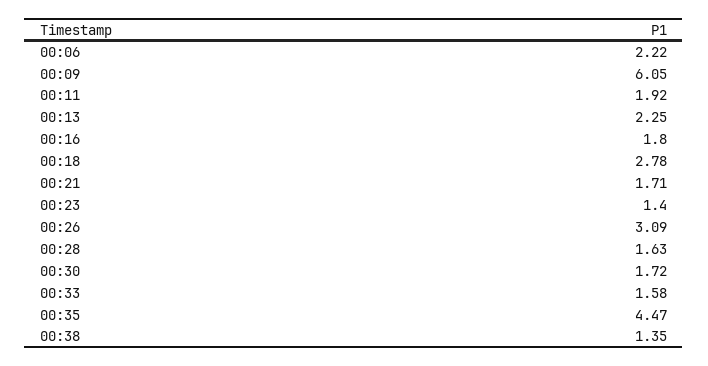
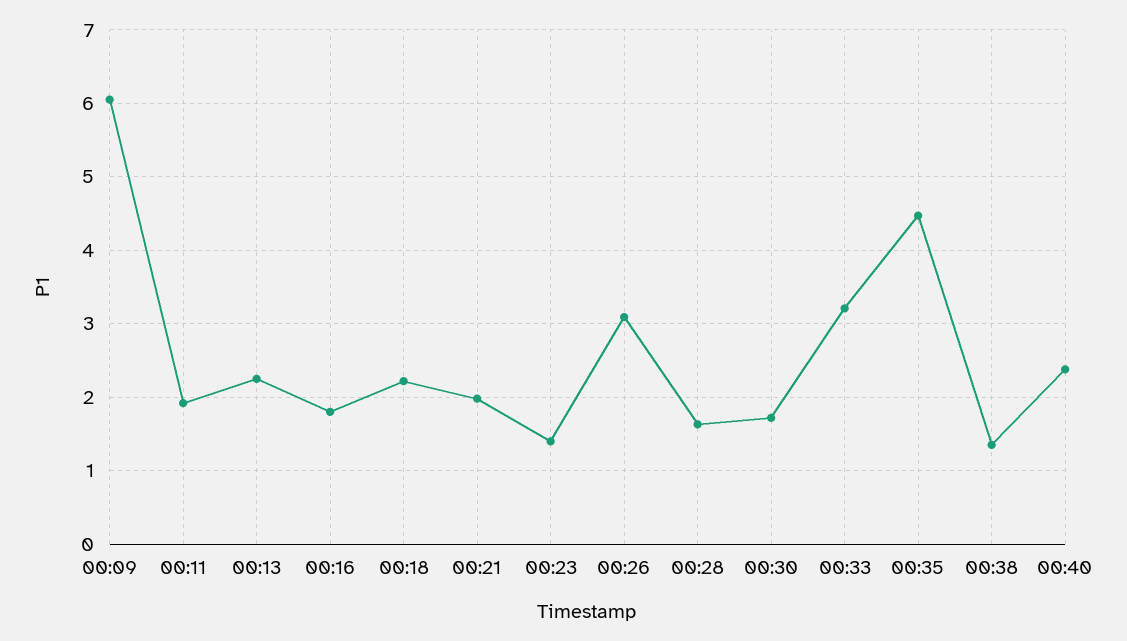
00:06: 2.22 -> none
00:18: 2.78 -> 2.2
00:21: 1.71 -> 2
00:33: 1.58 -> 3.2
00:40: none -> 2.4

